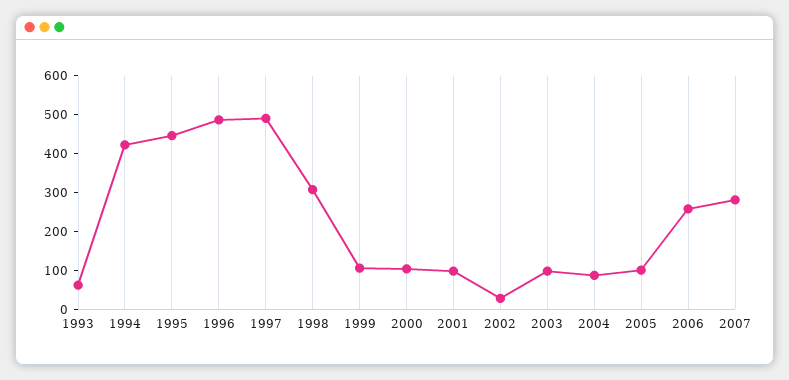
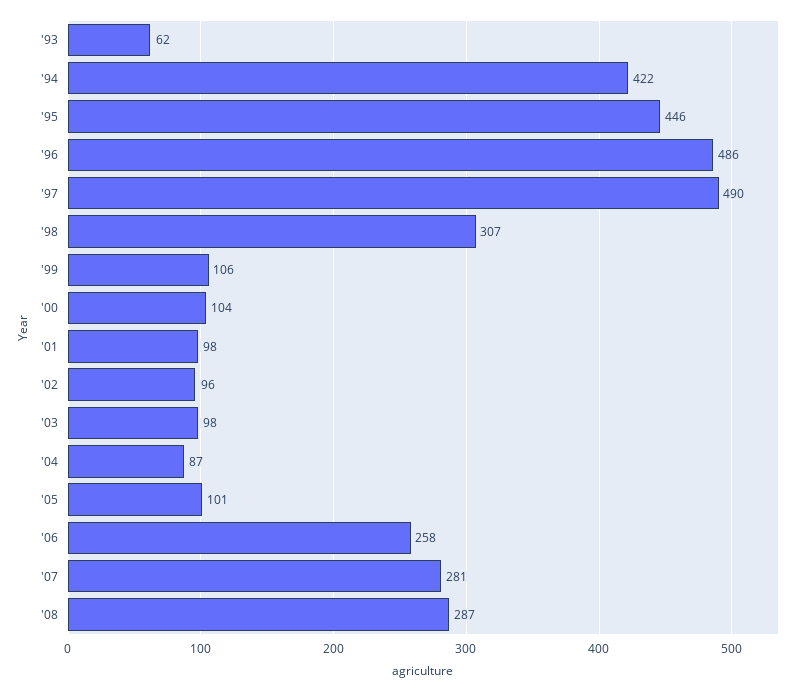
2002: 25 -> 96
'08: none -> 287

